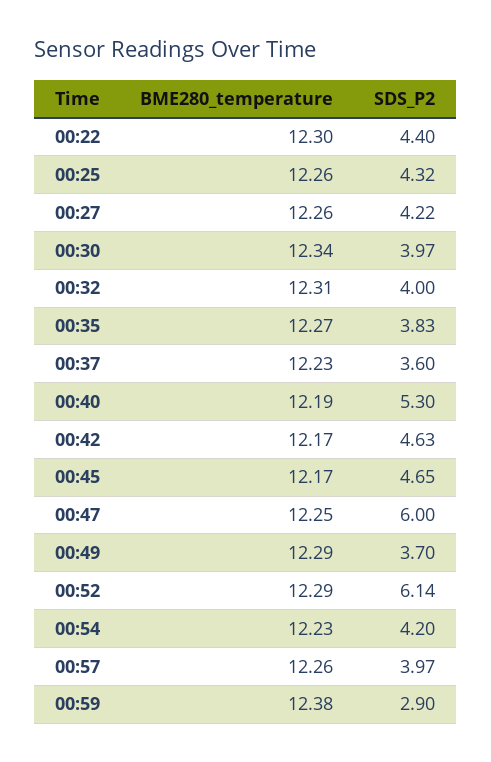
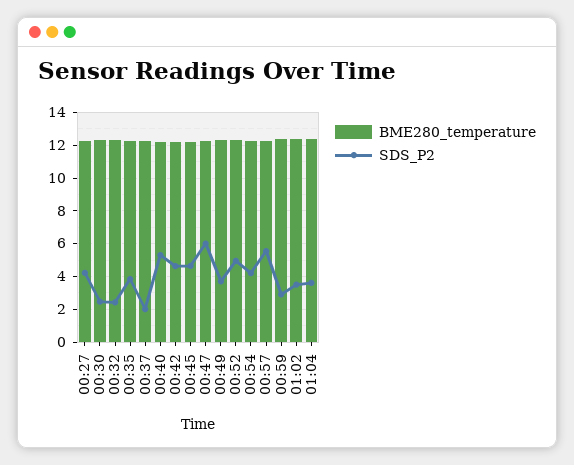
BME280_temperature, 00:22: 12.3 -> none
SDS_P2, 00:22: 4.4 -> none
BME280_temperature, 00:25: 12.26 -> none
SDS_P2, 00:25: 4.32 -> none
SDS_P2, 00:30: 3.97 -> 2.5
SDS_P2, 00:32: 4 -> 2.5
SDS_P2, 00:37: 3.6 -> 2
SDS_P2, 00:52: 6.14 -> 5
SDS_P2, 00:57: 3.97 -> 5.5
BME280_temperature, 01:02: none -> 12.5
SDS_P2, 01:02: none -> 3.5
BME280_temperature, 01:04: none -> 12.5
SDS_P2, 01:04: none -> 3.5

